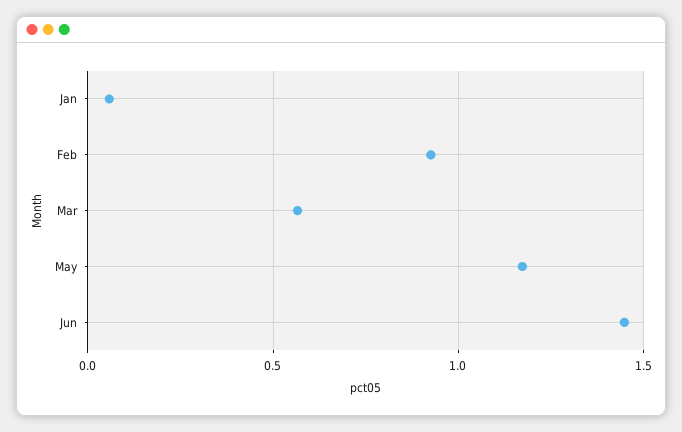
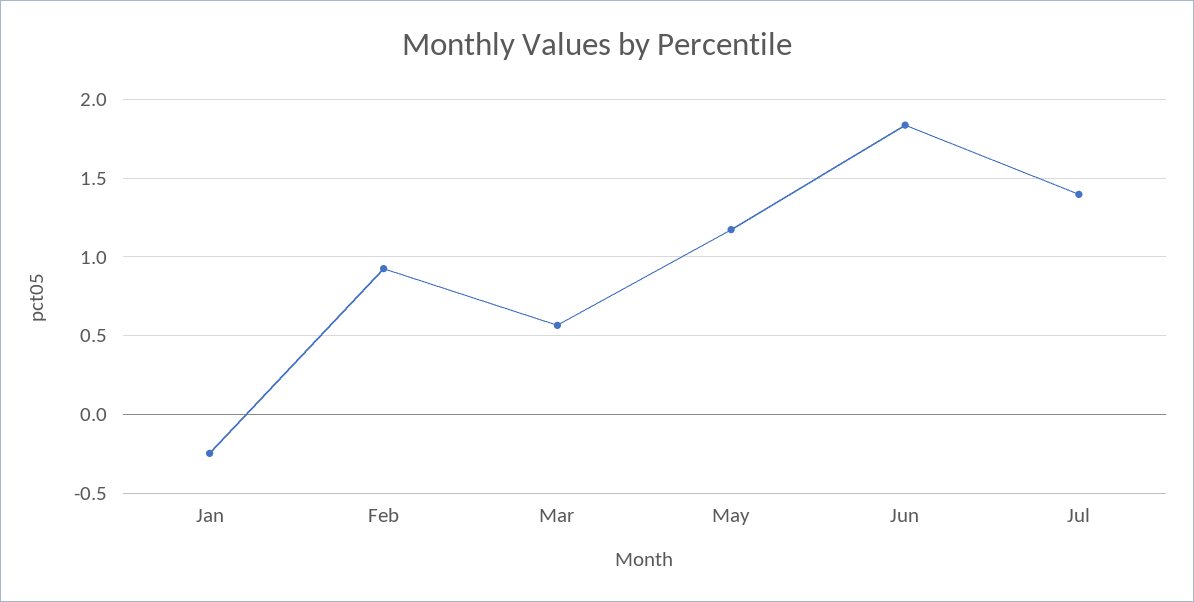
Jan: 0.05 -> -0.25
Jun: 1.45 -> 1.85
Jul: none -> 1.4

